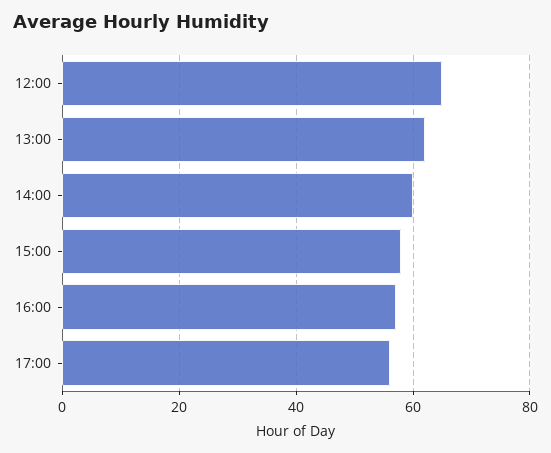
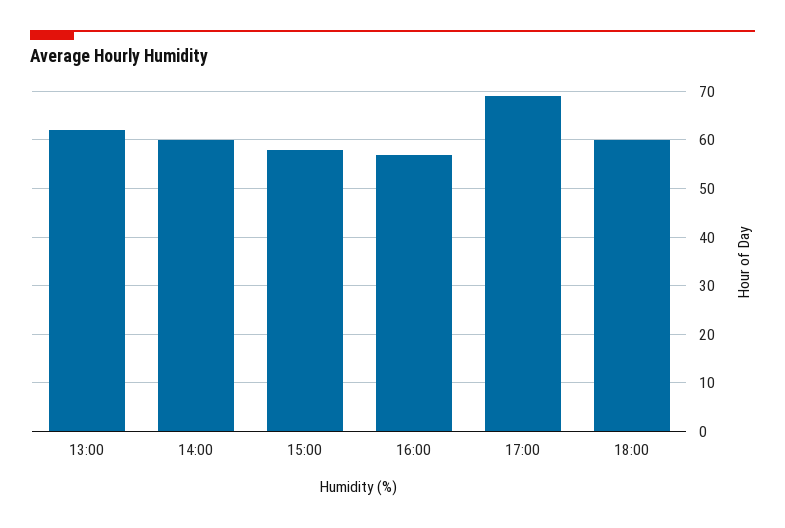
12:00: 65 -> none
17:00: 55 -> 70
18:00: none -> 60

